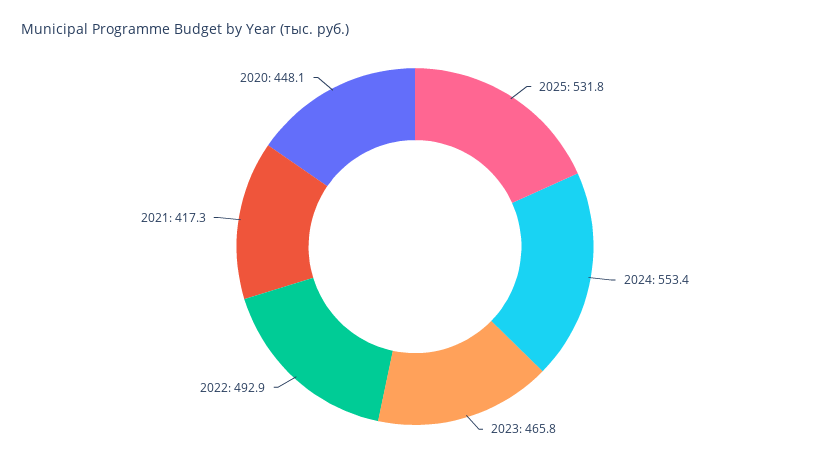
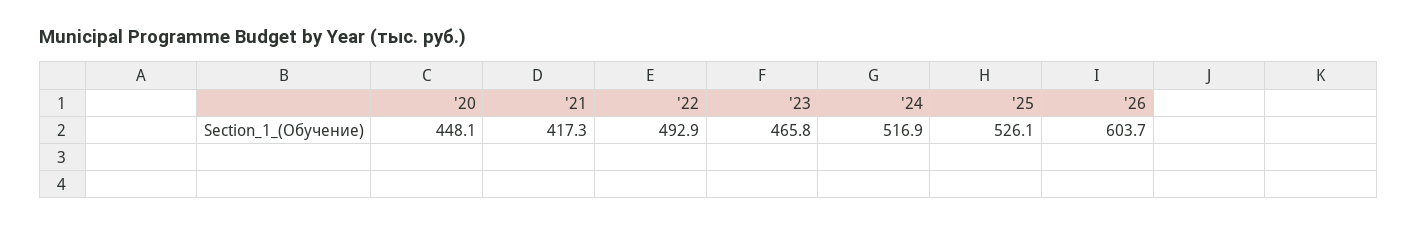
2025: 531.8 -> 526.1
2024: 553.4 -> 516.9
'26: none -> 603.7

